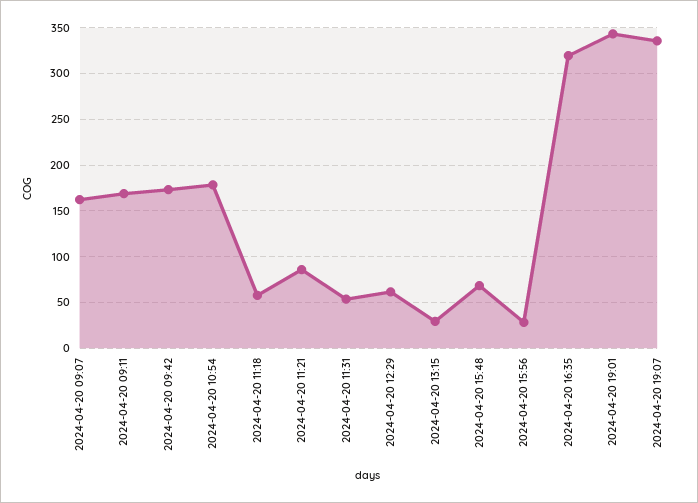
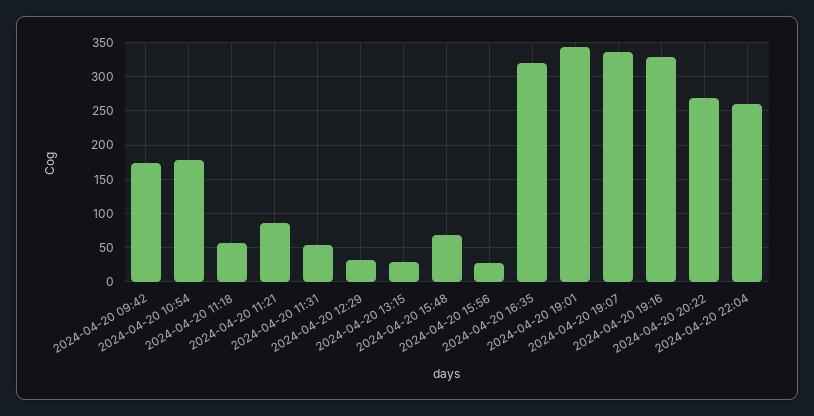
2024-04-20 09:07: 160 -> none
2024-04-20 09:11: 170 -> none
2024-04-20 12:29: 60 -> 30
2024-04-20 19:16: none -> 330
2024-04-20 20:22: none -> 270
2024-04-20 22:04: none -> 260

